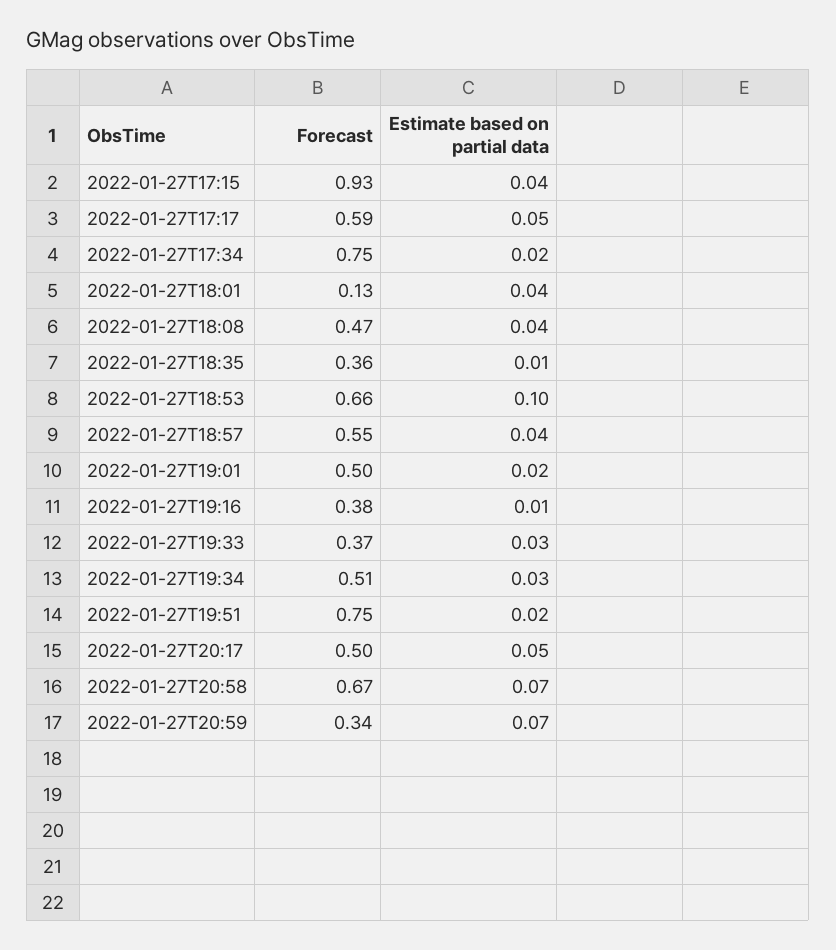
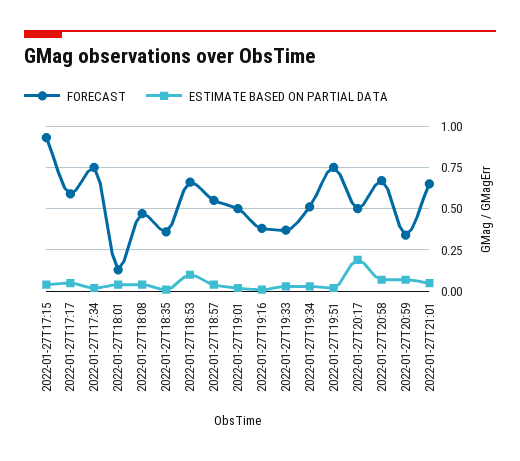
Estimate based on partial data, 2022-01-27T20:17: 0.05 -> 0.2
Forecast, 2022-01-27T21:01: none -> 0.65
Estimate based on partial data, 2022-01-27T21:01: none -> 0.05

